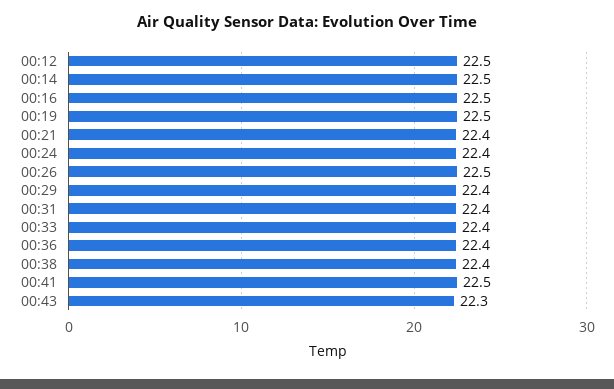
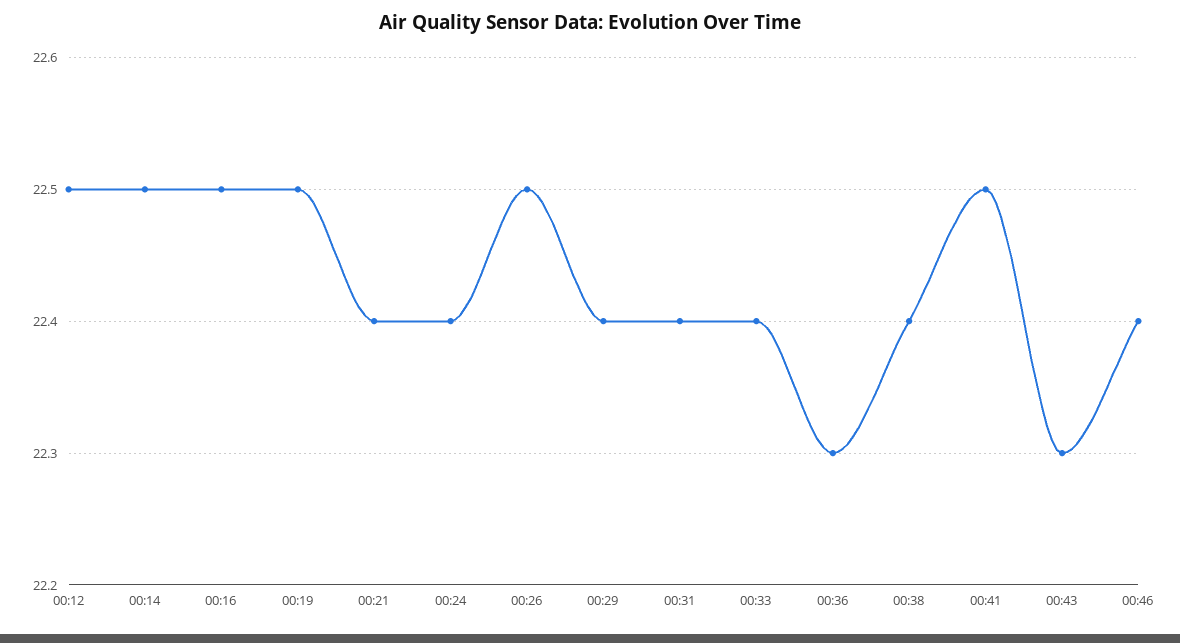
00:36: 22.4 -> 22.3
00:46: none -> 22.4

